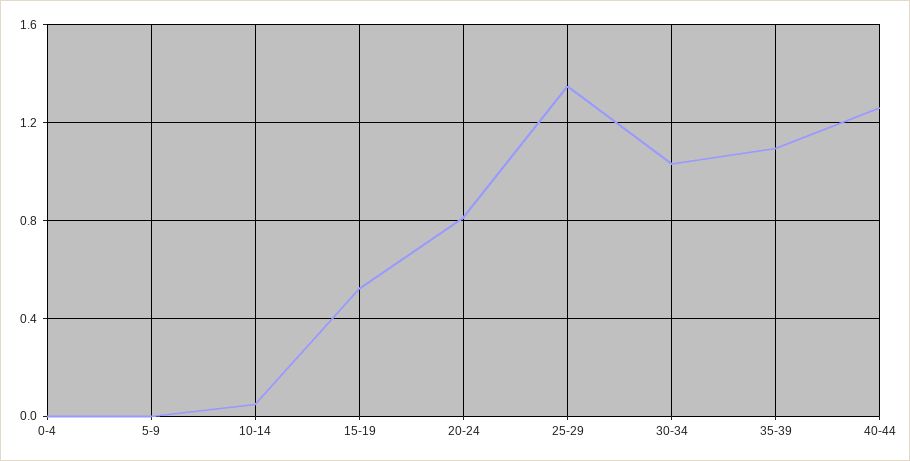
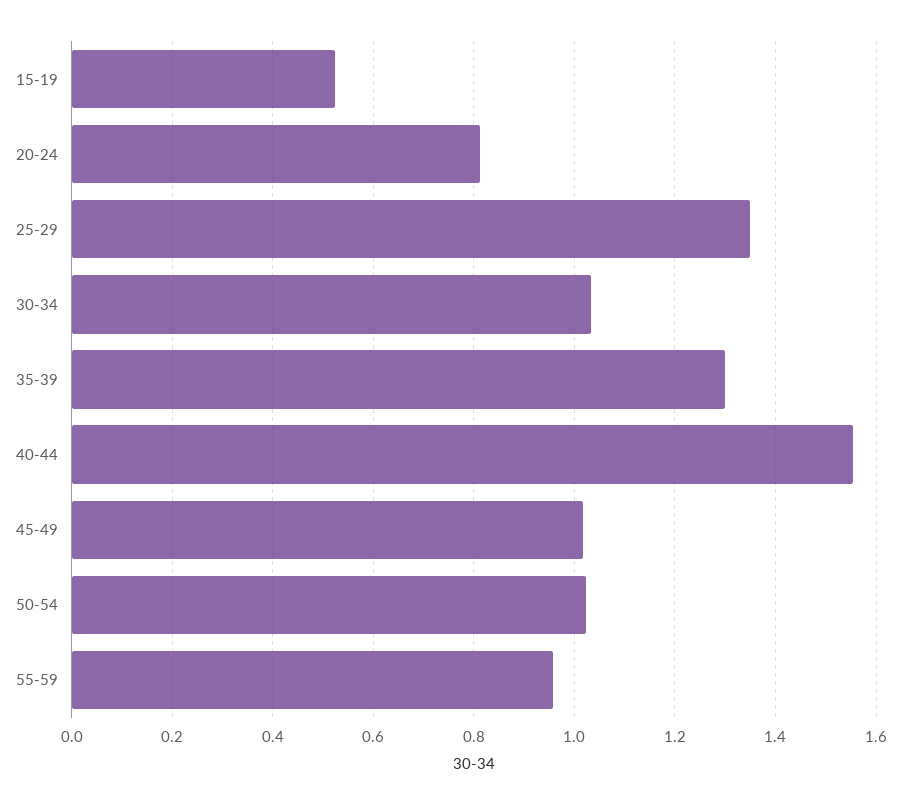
0-4: 0 -> none
5-9: 0 -> none
10-14: 0.05 -> none
35-39: 1.1 -> 1.3
40-44: 1.25 -> 1.56
45-49: none -> 1.02
50-54: none -> 1.02
55-59: none -> 0.96

